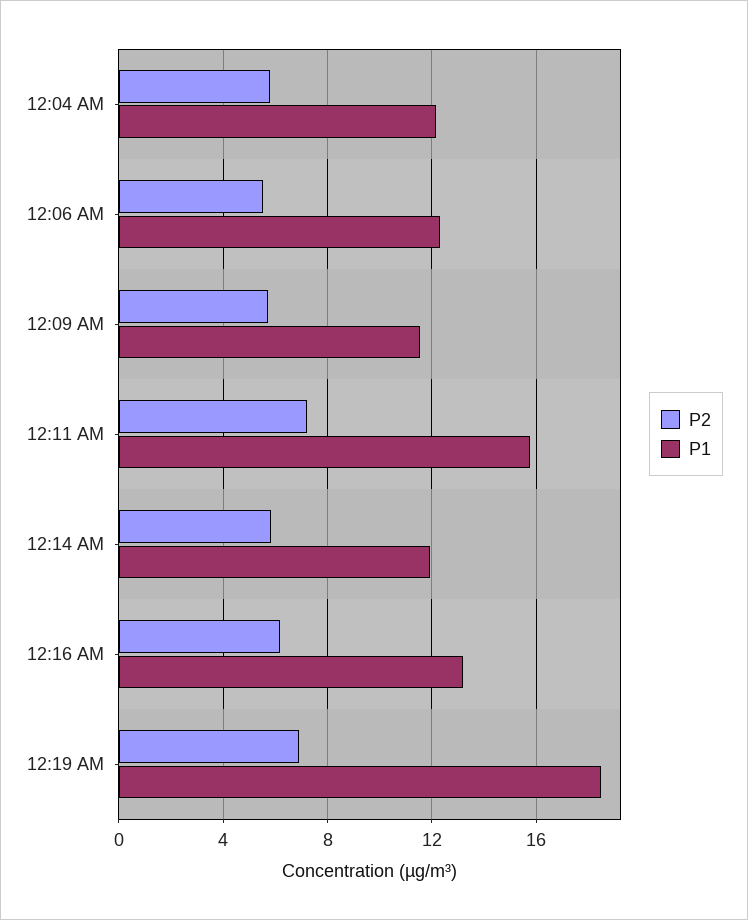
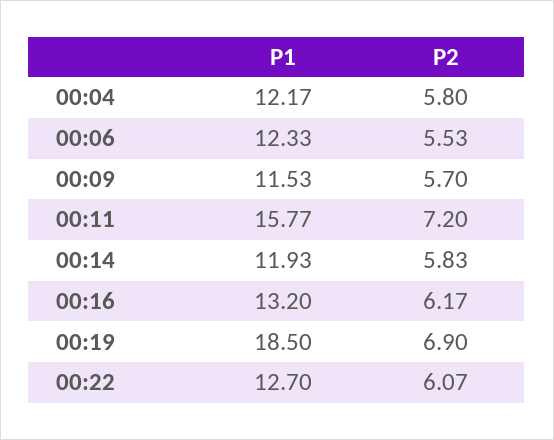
P1, 00:22: none -> 12.7
P2, 00:22: none -> 6.07

